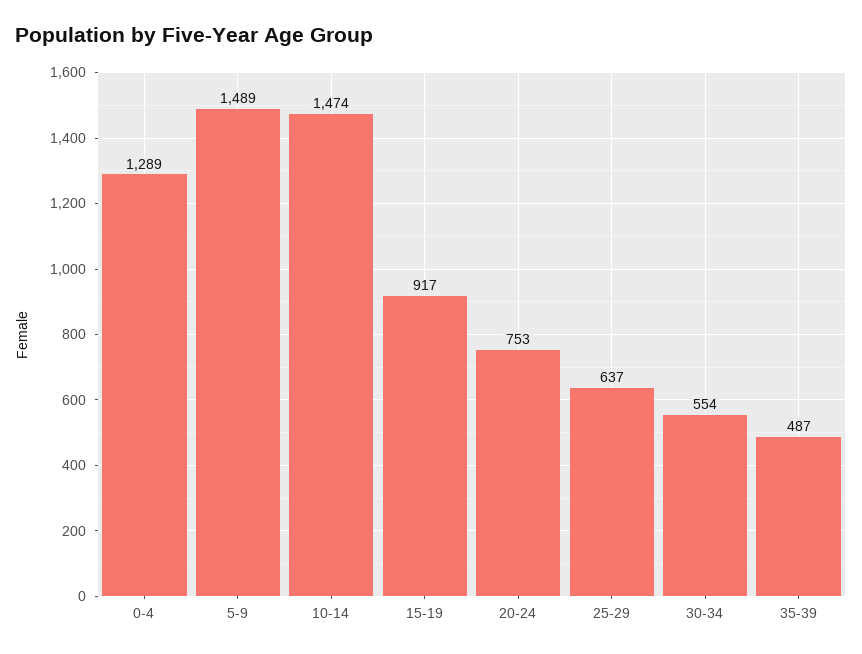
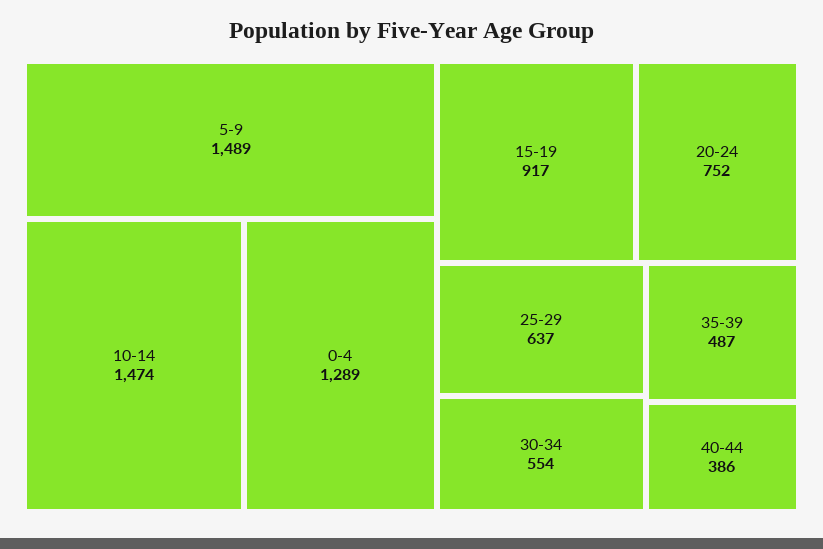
20-24: 753 -> 752
40-44: none -> 386

